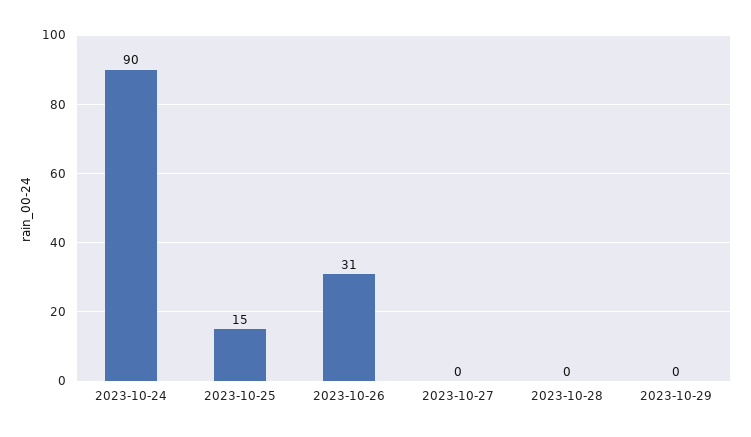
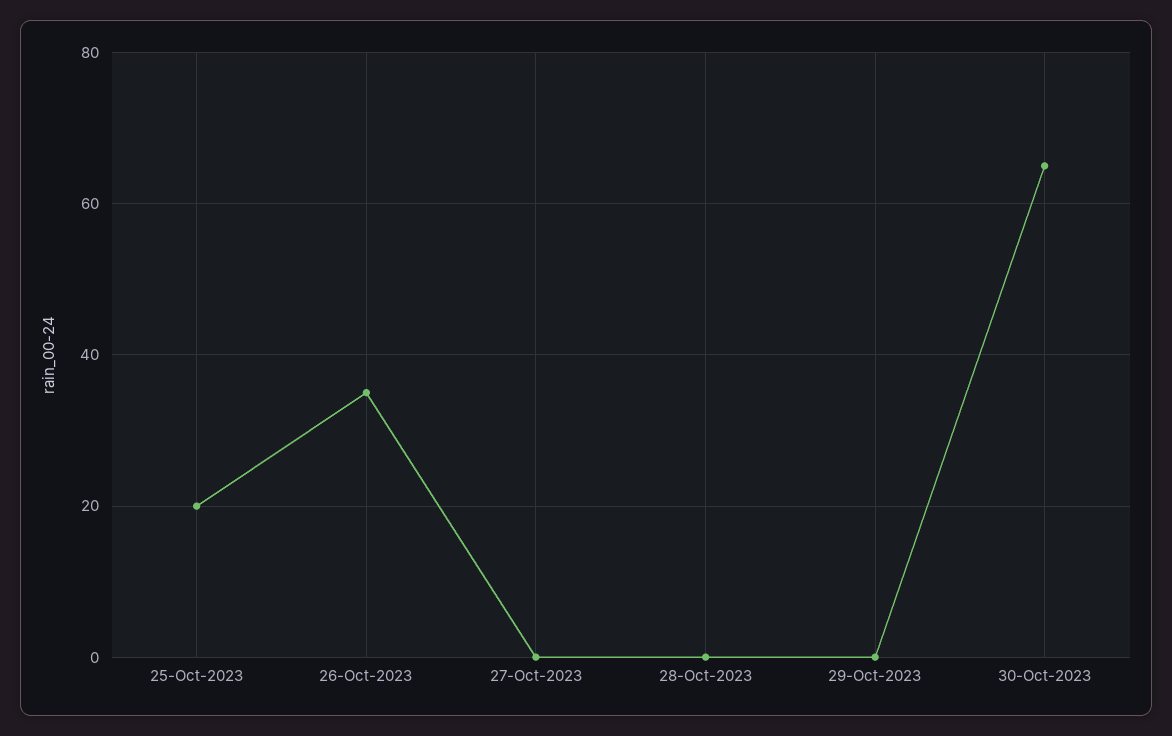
2023-10-24: 90 -> none
2023-10-25: 15 -> 20
2023-10-26: 31 -> 35
30-Oct-2023: none -> 65

